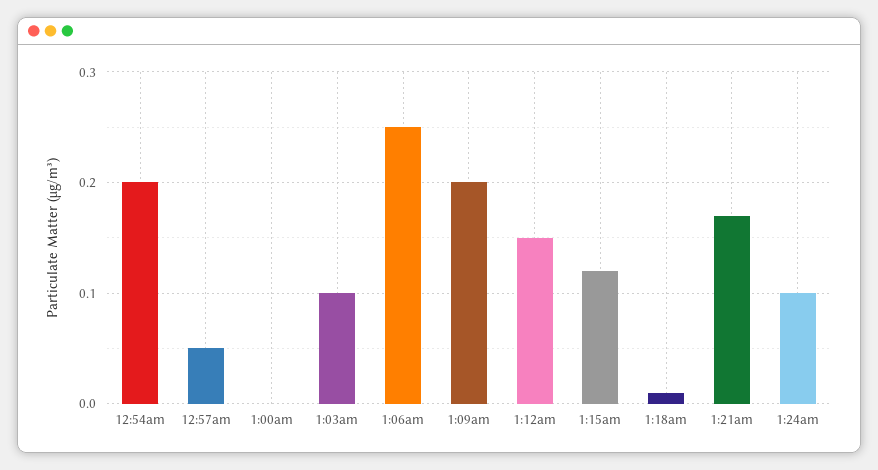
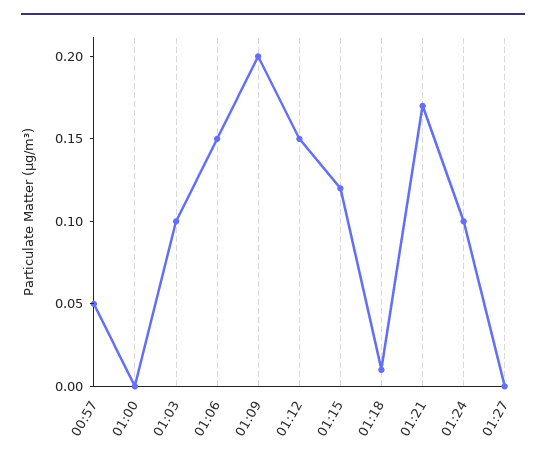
12:54am: 0.2 -> none
1:06am: 0.25 -> 0.15
01:27: none -> 0

